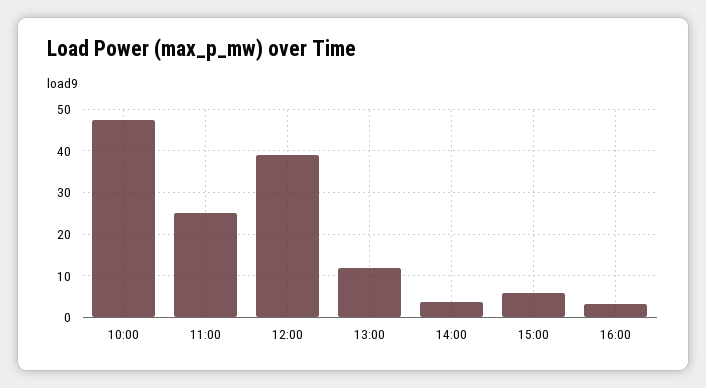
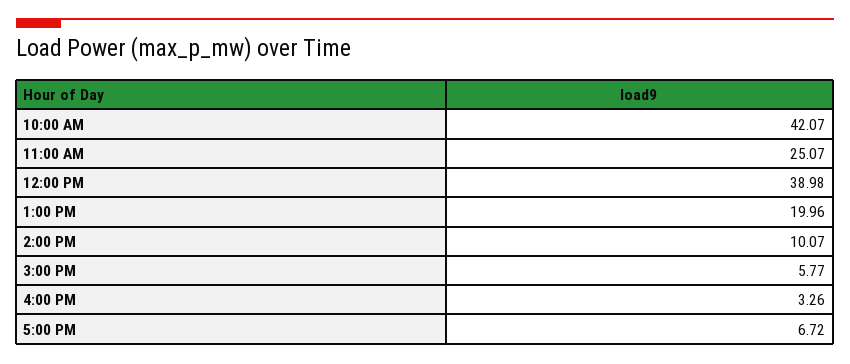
10:00: 48 -> 42.07
13:00: 12 -> 19.96
14:00: 4 -> 10.07
5:00 PM: none -> 6.72

